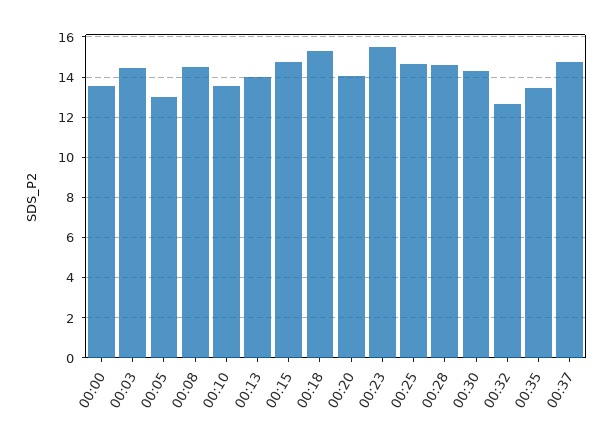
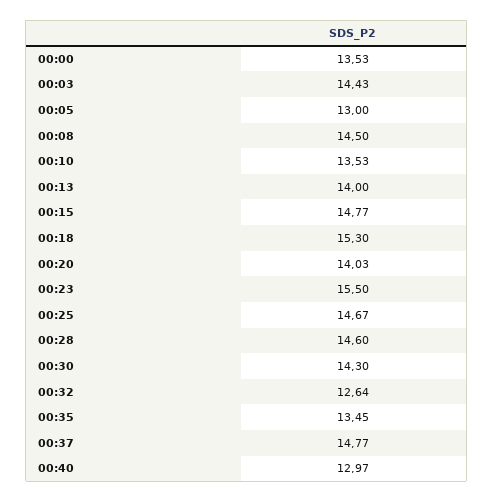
00:40: none -> 12.97

